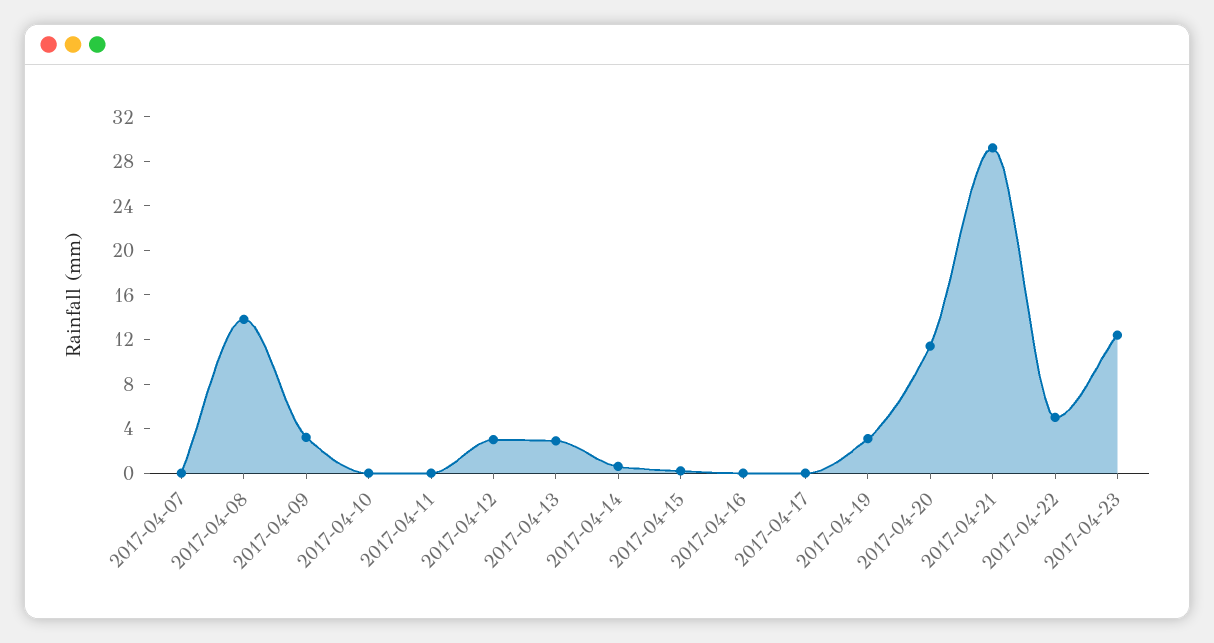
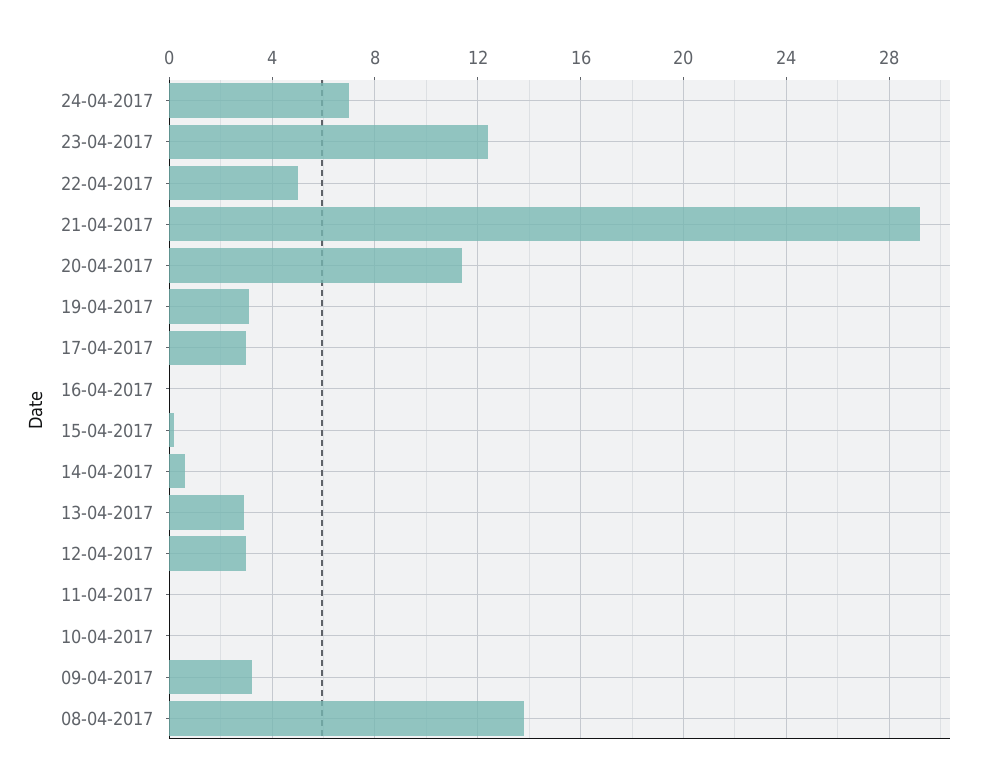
2017-04-07: 0 -> none
2017-04-17: 0 -> 3
24-04-2017: none -> 7

